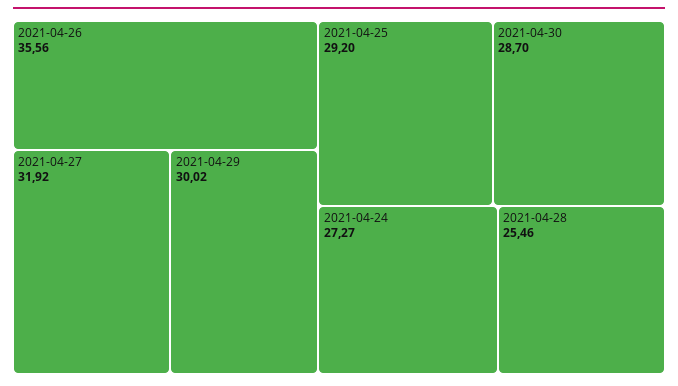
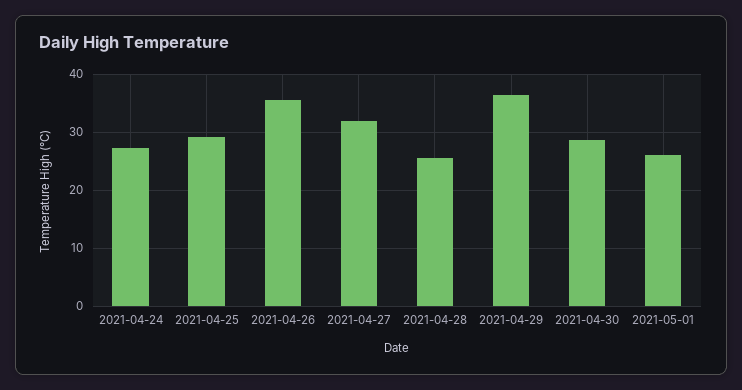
2021-04-29: 30.02 -> 36
2021-05-01: none -> 26

